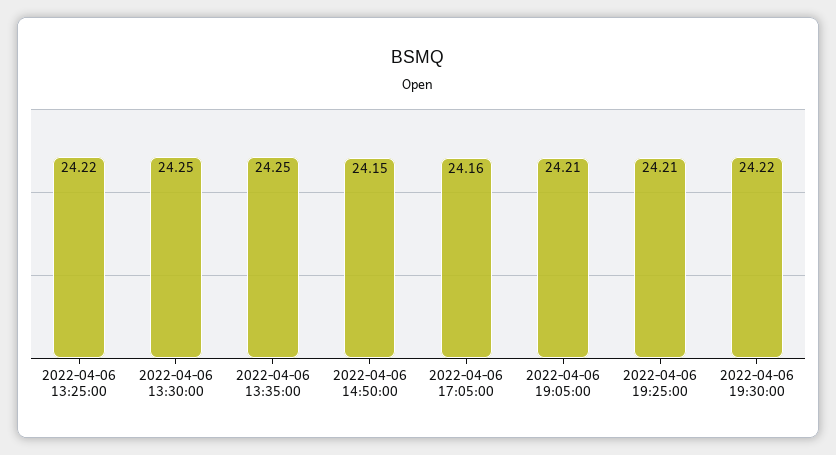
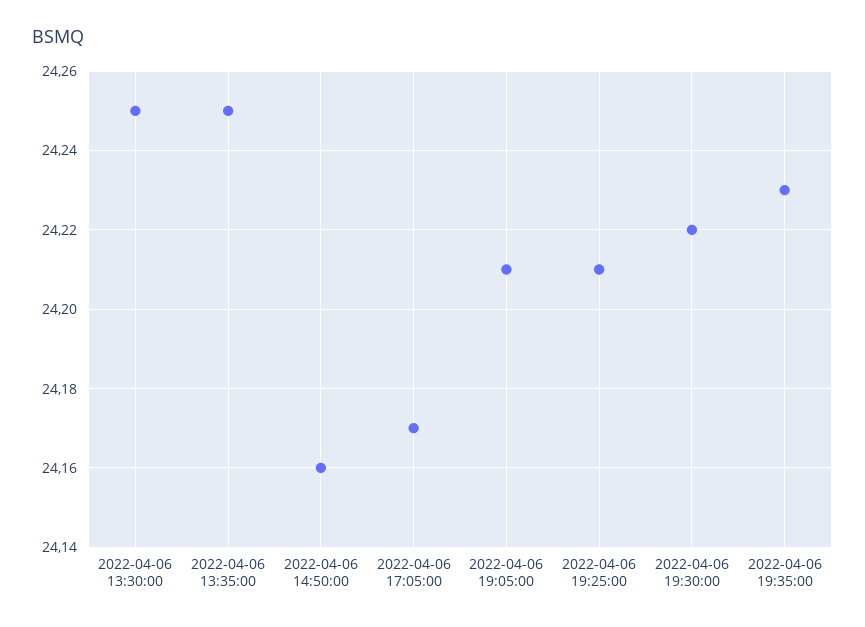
2022-04-06 13:25:00: 24.22 -> none
2022-04-06 14:50:00: 24.15 -> 24.16
2022-04-06 17:05:00: 24.16 -> 24.17
2022-04-06 19:35:00: none -> 24.23

